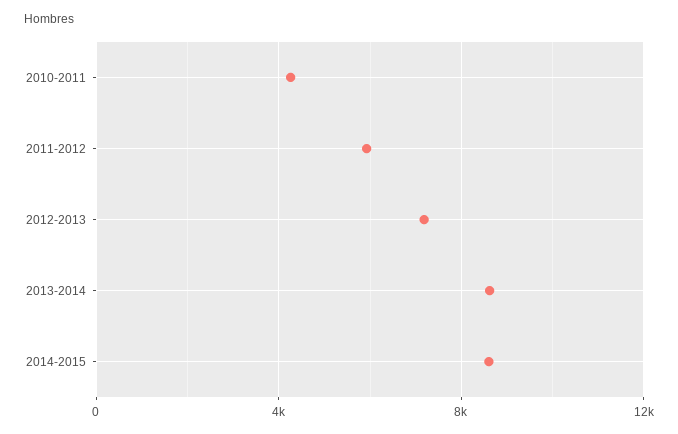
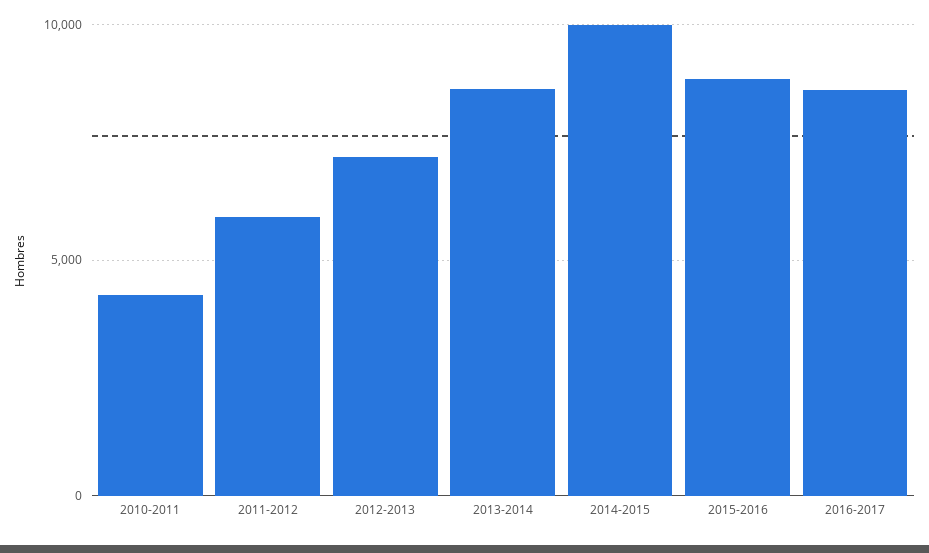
2014-2015: 8500 -> 10000
2015-2016: none -> 9000
2016-2017: none -> 8500

